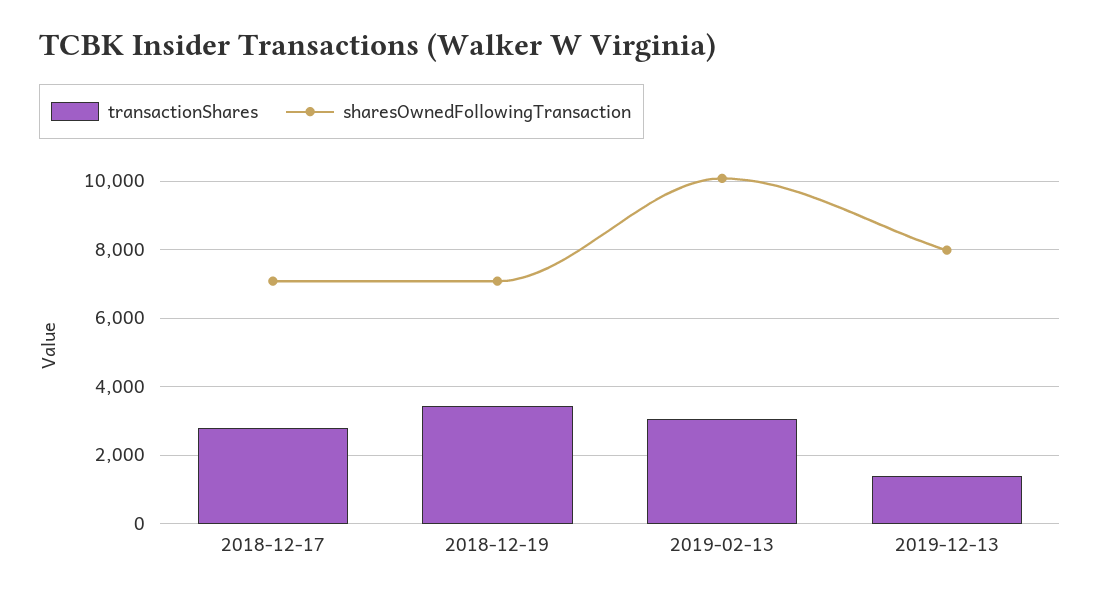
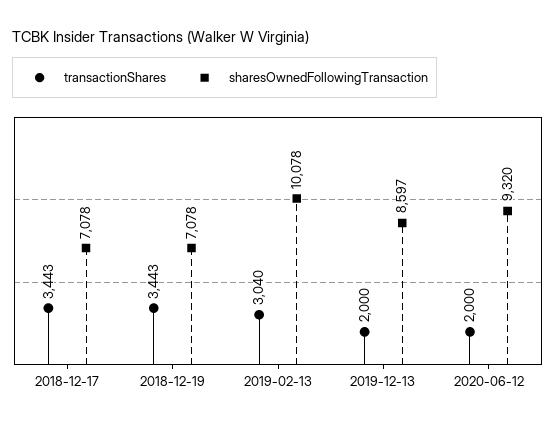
transactionShares, 2018-12-17: 2800 -> 3443
transactionShares, 2019-12-13: 1400 -> 2000
sharesOwnedFollowingTransaction, 2019-12-13: 8000 -> 8597
transactionShares, 2020-06-12: none -> 2000
sharesOwnedFollowingTransaction, 2020-06-12: none -> 9320

